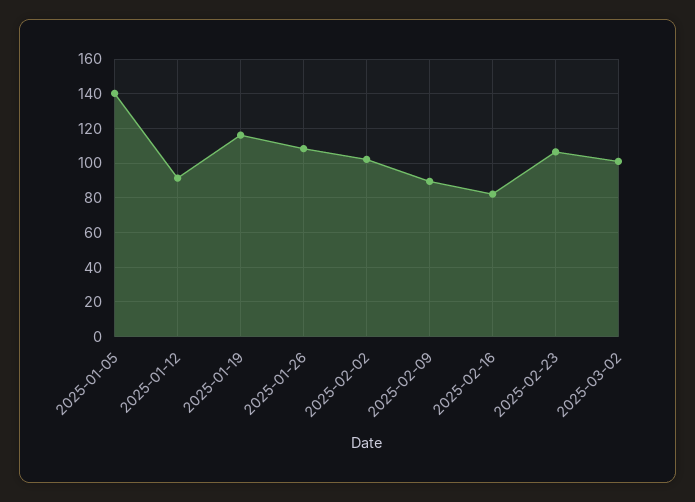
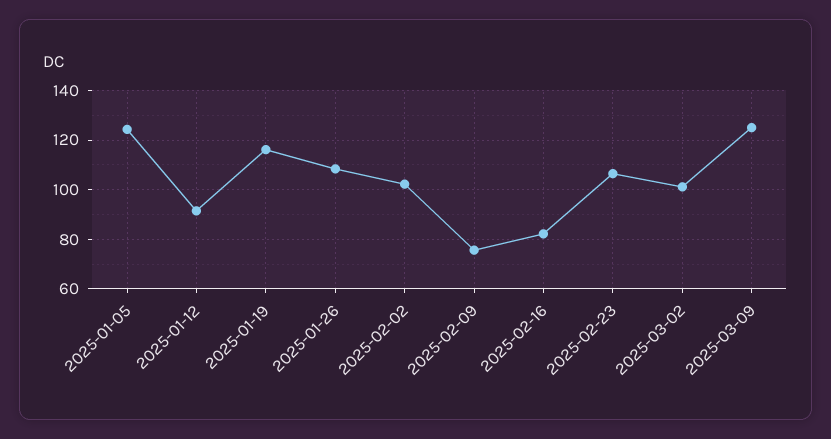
2025-01-05: 140 -> 125
2025-02-09: 90 -> 75
2025-03-09: none -> 125

